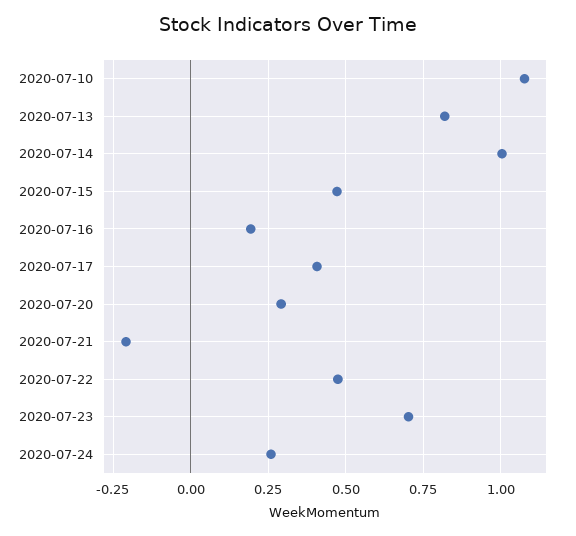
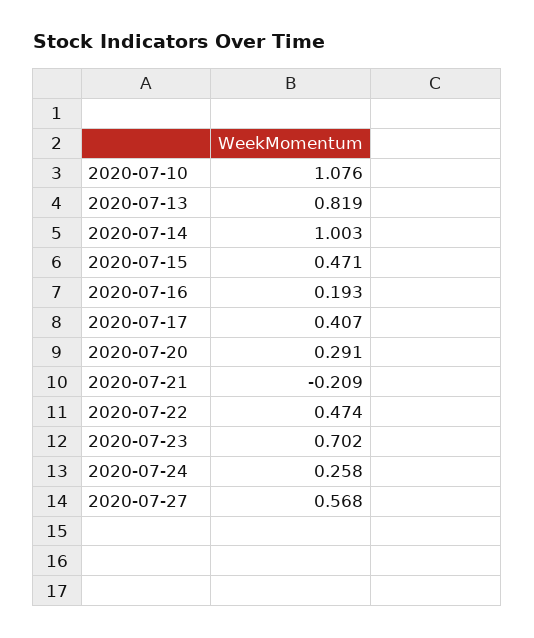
2020-07-27: none -> 0.568

